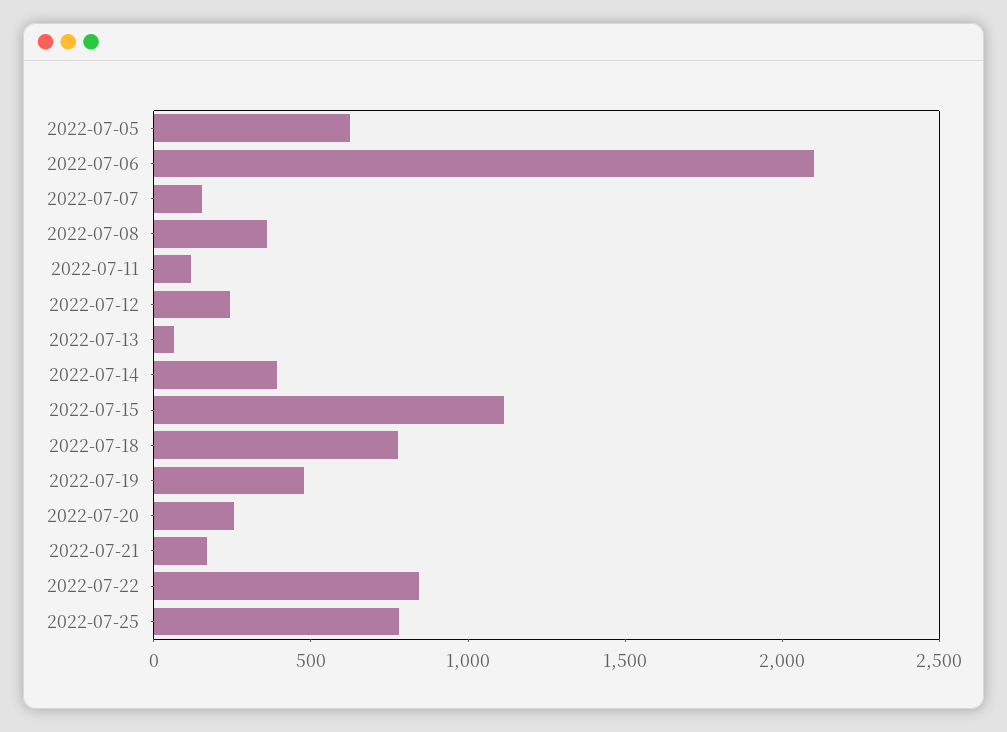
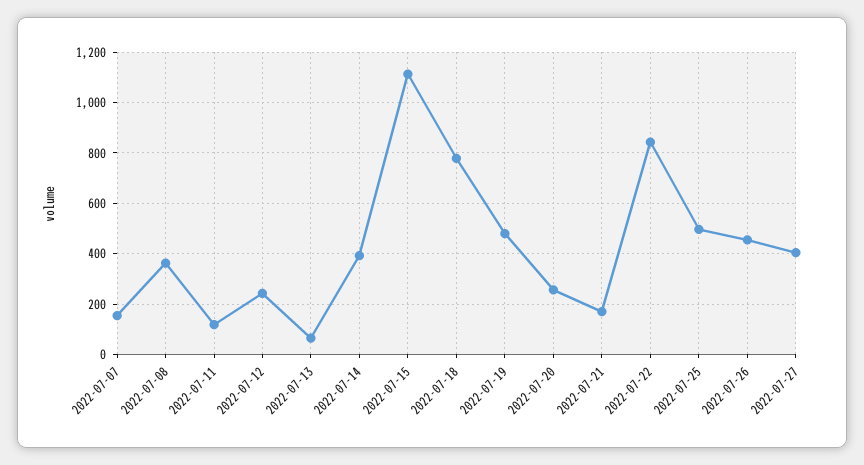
2022-07-05: 600 -> none
2022-07-06: 2100 -> none
2022-07-25: 800 -> 500
2022-07-26: none -> 450
2022-07-27: none -> 400

